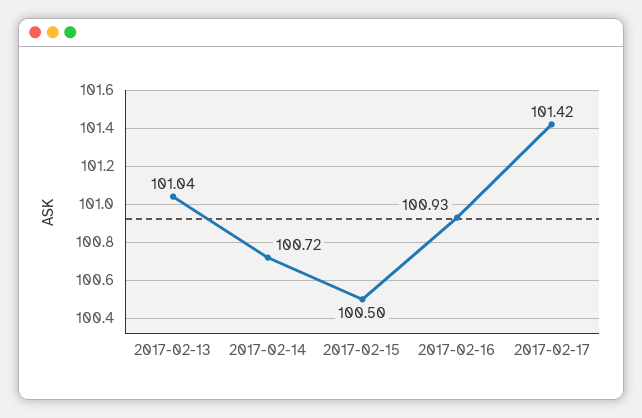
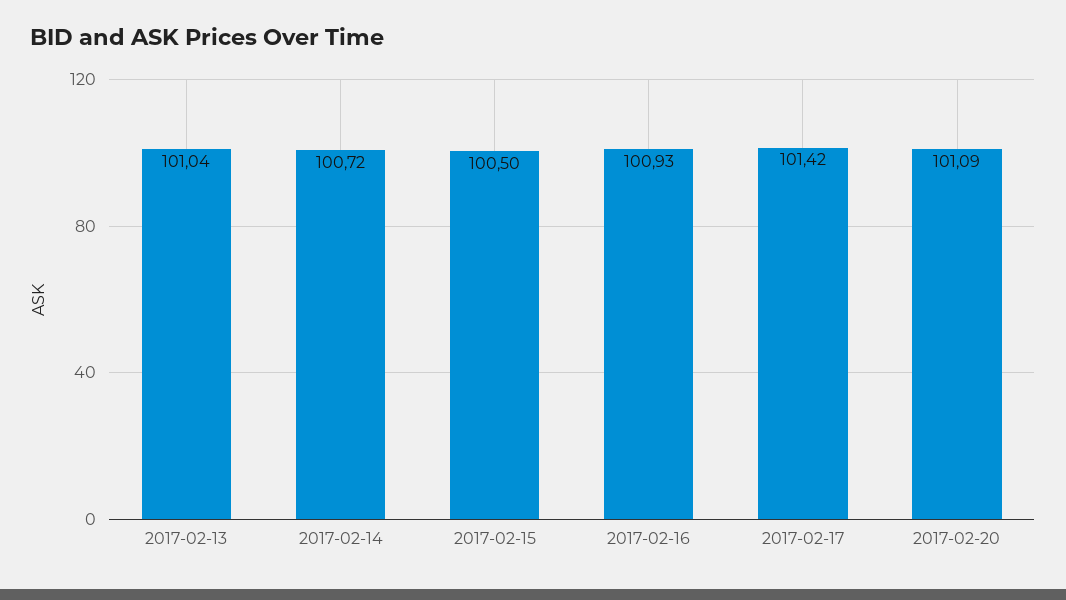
2017-02-20: none -> 101.09

